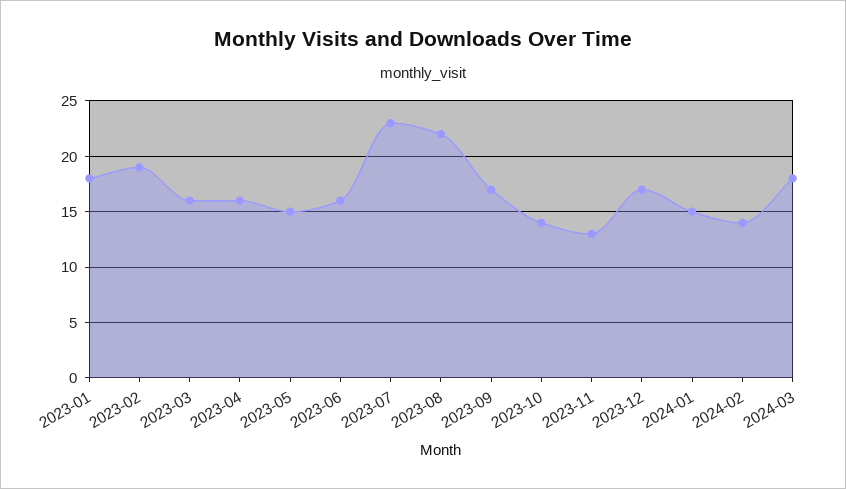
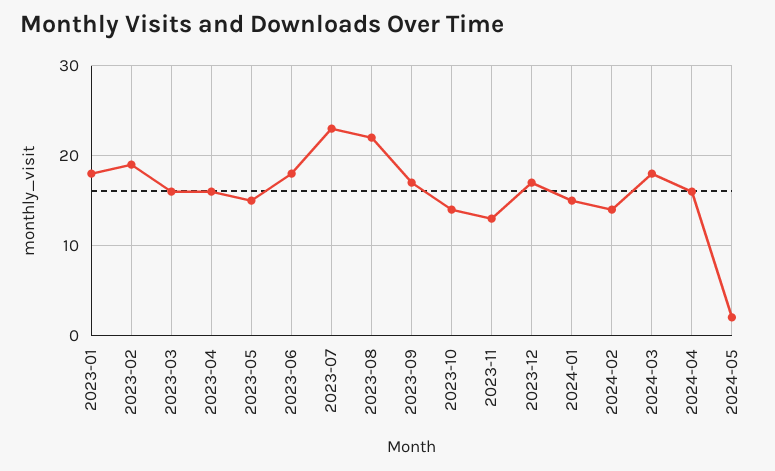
2023-06: 16 -> 18
2024-04: none -> 16
2024-05: none -> 2

